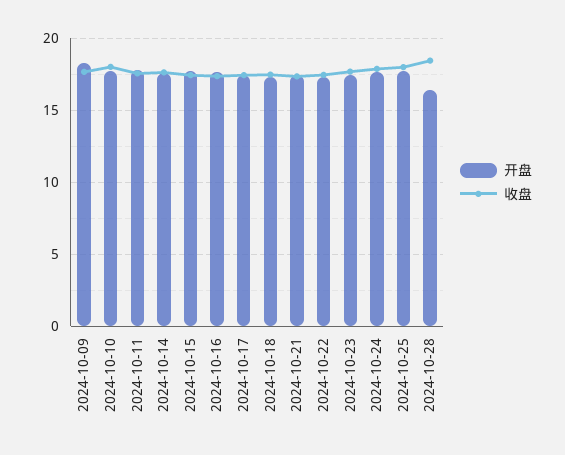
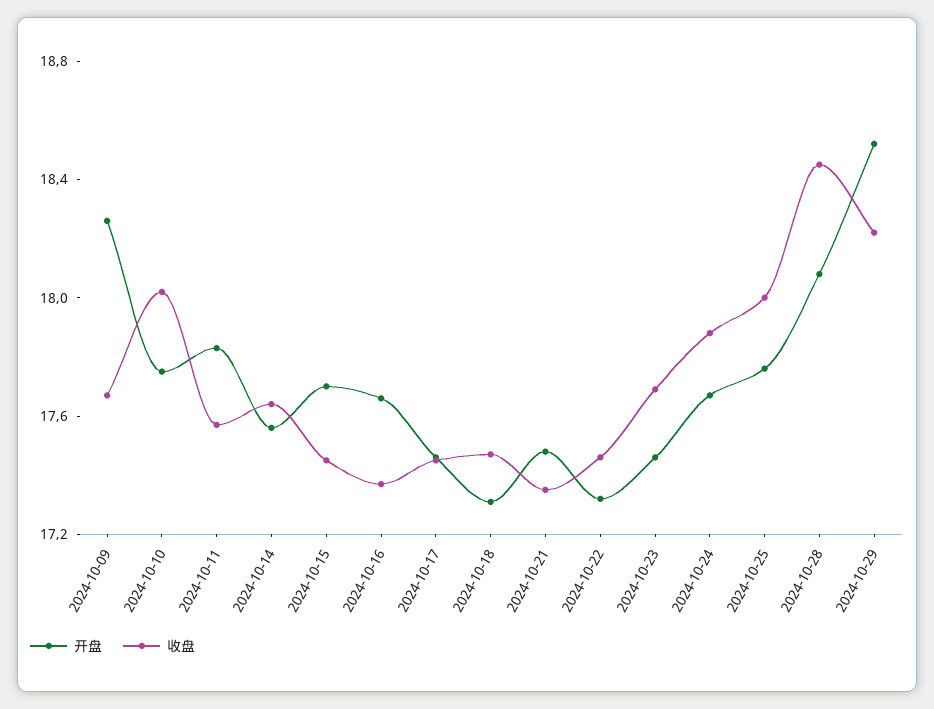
开盘, 2024-10-28: 16.5 -> 18.1
开盘, 2024-10-29: none -> 18.5
收盘, 2024-10-29: none -> 18.2

